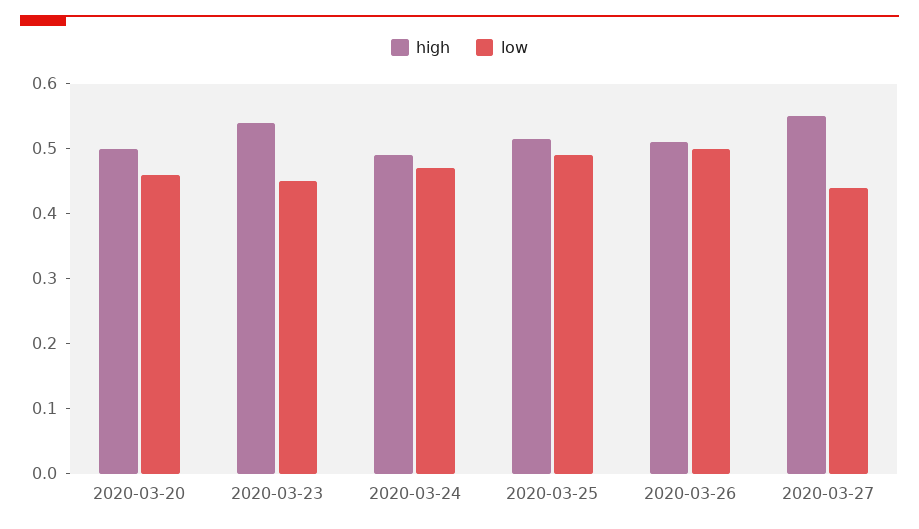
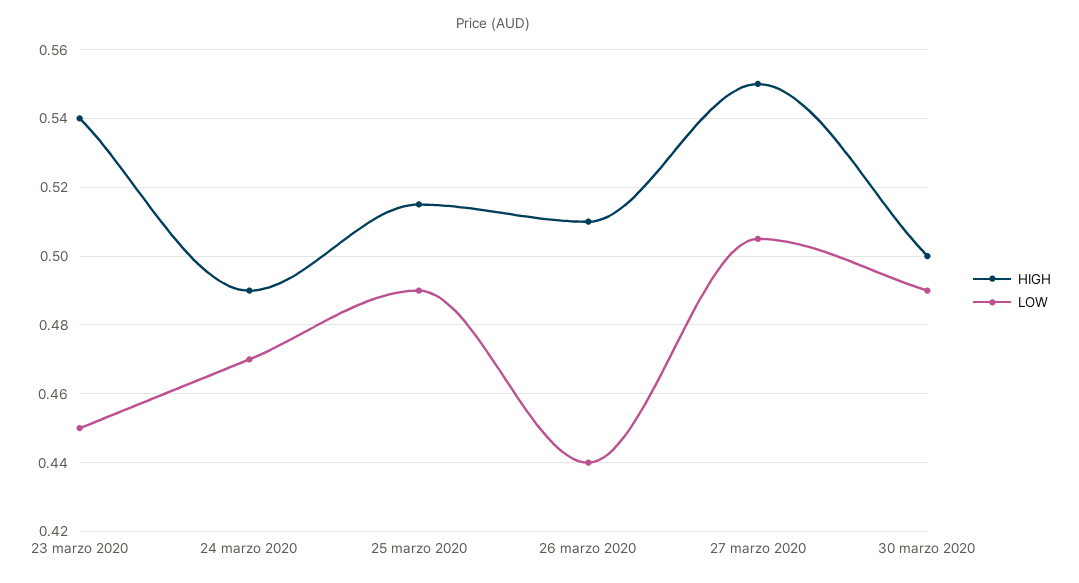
high, 2020-03-20: 0.5 -> none
low, 2020-03-20: 0.46 -> none
low, 2020-03-26: 0.5 -> 0.44
low, 2020-03-27: 0.44 -> 0.505
high, 30 marzo 2020: none -> 0.5
low, 30 marzo 2020: none -> 0.49

